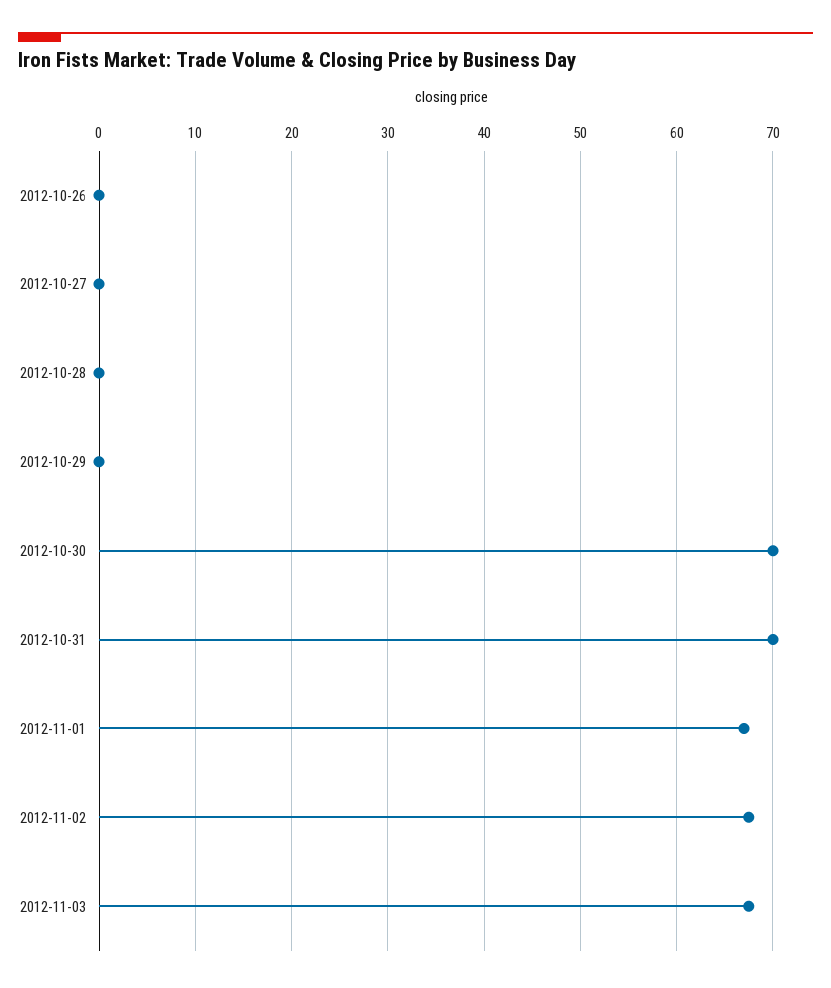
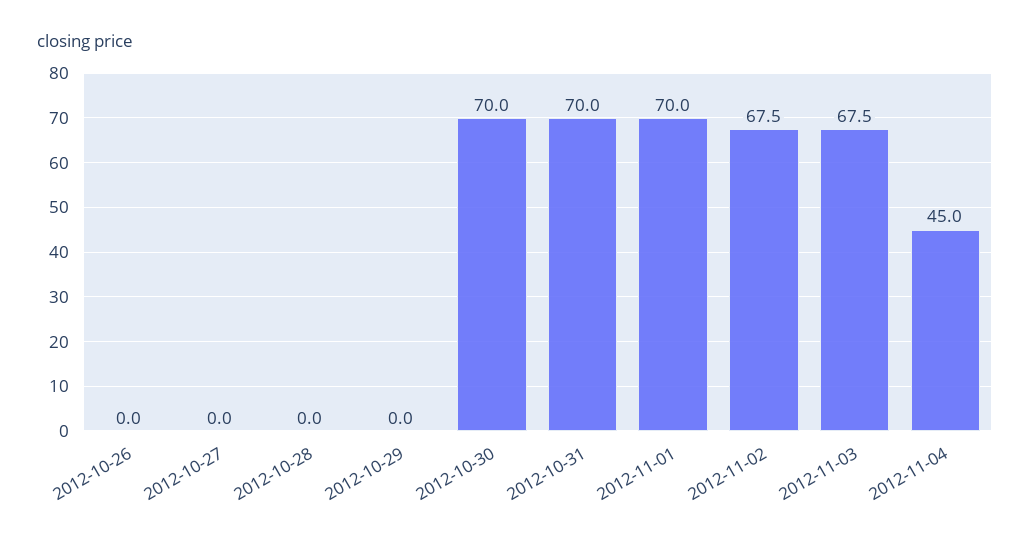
2012-11-01: 67 -> 70
2012-11-04: none -> 45

